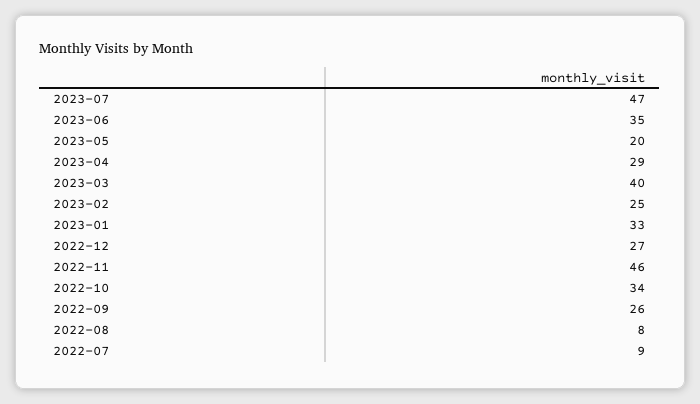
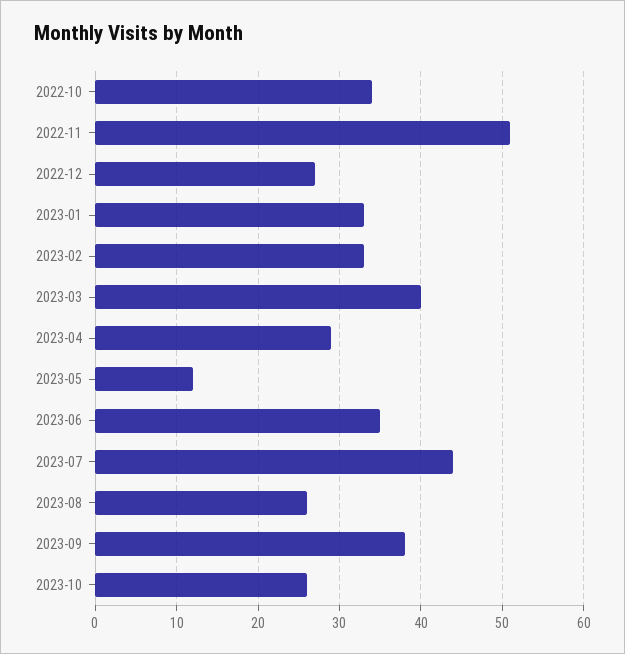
2023-07: 47 -> 44
2023-05: 20 -> 12
2023-02: 25 -> 33
2022-11: 46 -> 51
2022-09: 26 -> none
2022-08: 8 -> none
2022-07: 9 -> none
2023-08: none -> 26
2023-09: none -> 38
2023-10: none -> 26

